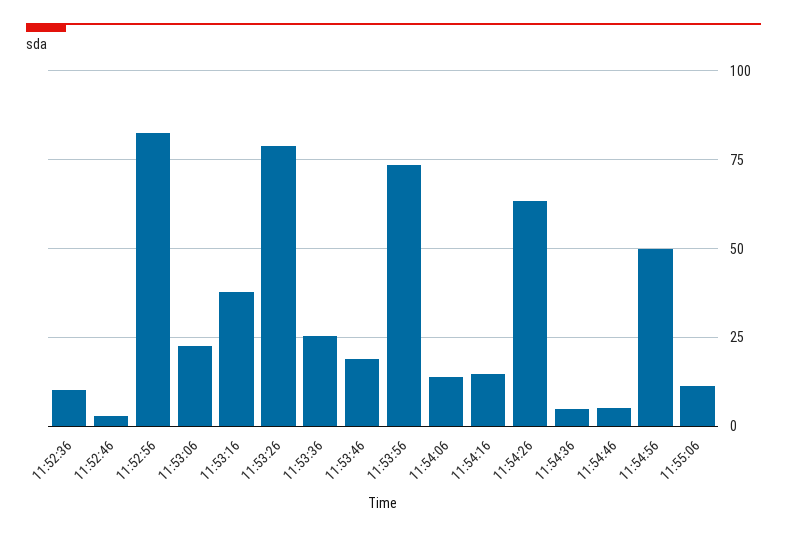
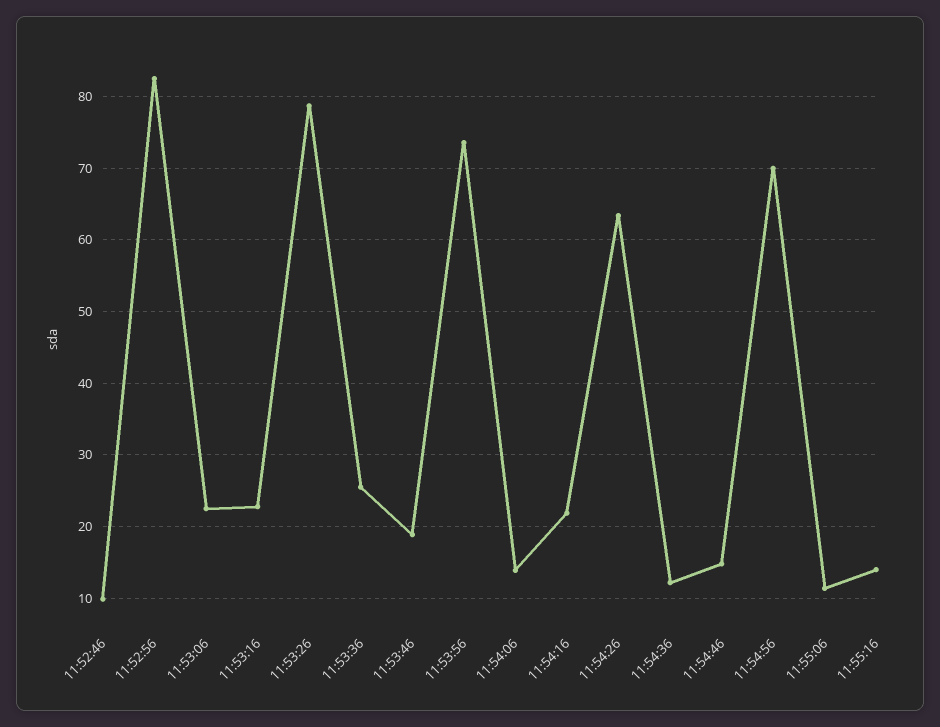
11:52:36: 10 -> none
11:52:46: 2.5 -> 10
11:53:16: 37.5 -> 23
11:54:16: 15 -> 22
11:54:36: 5 -> 12
11:54:46: 5 -> 15
11:54:56: 50 -> 70
11:55:16: none -> 14

